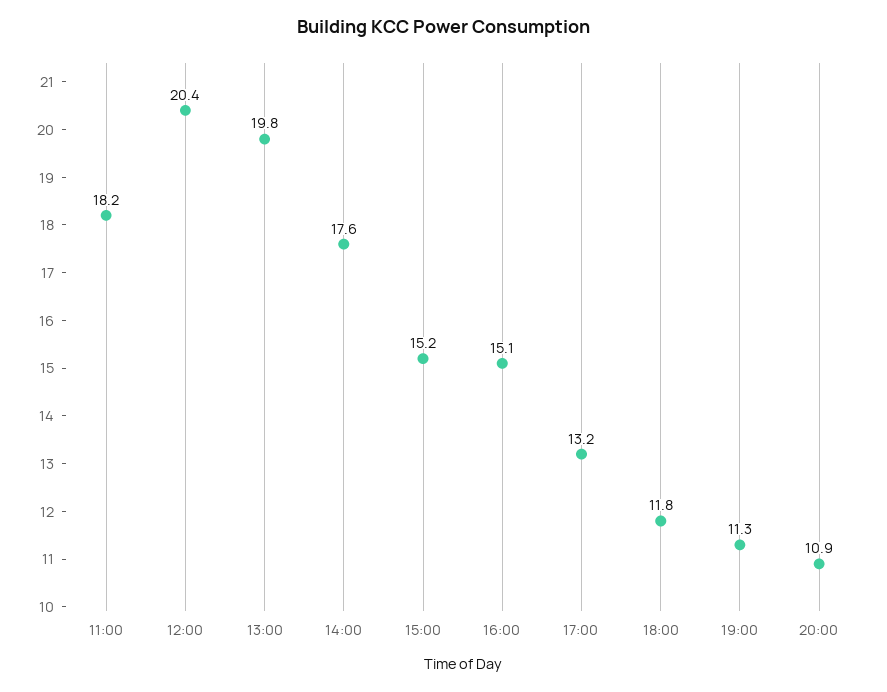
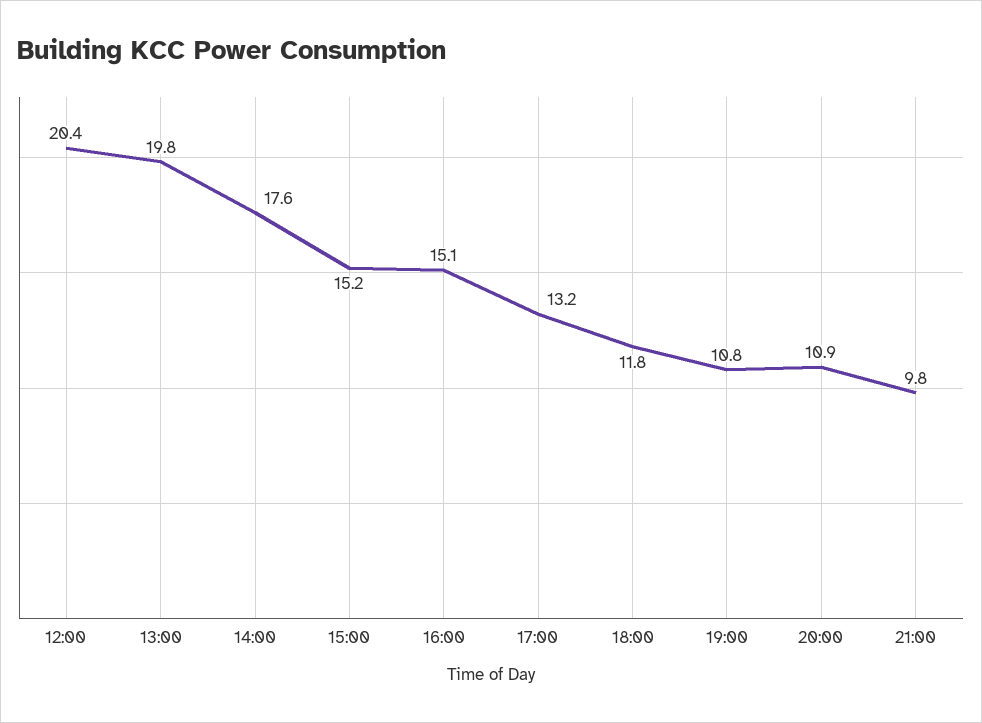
11:00: 18.2 -> none
19:00: 11.3 -> 10.8
21:00: none -> 9.8

